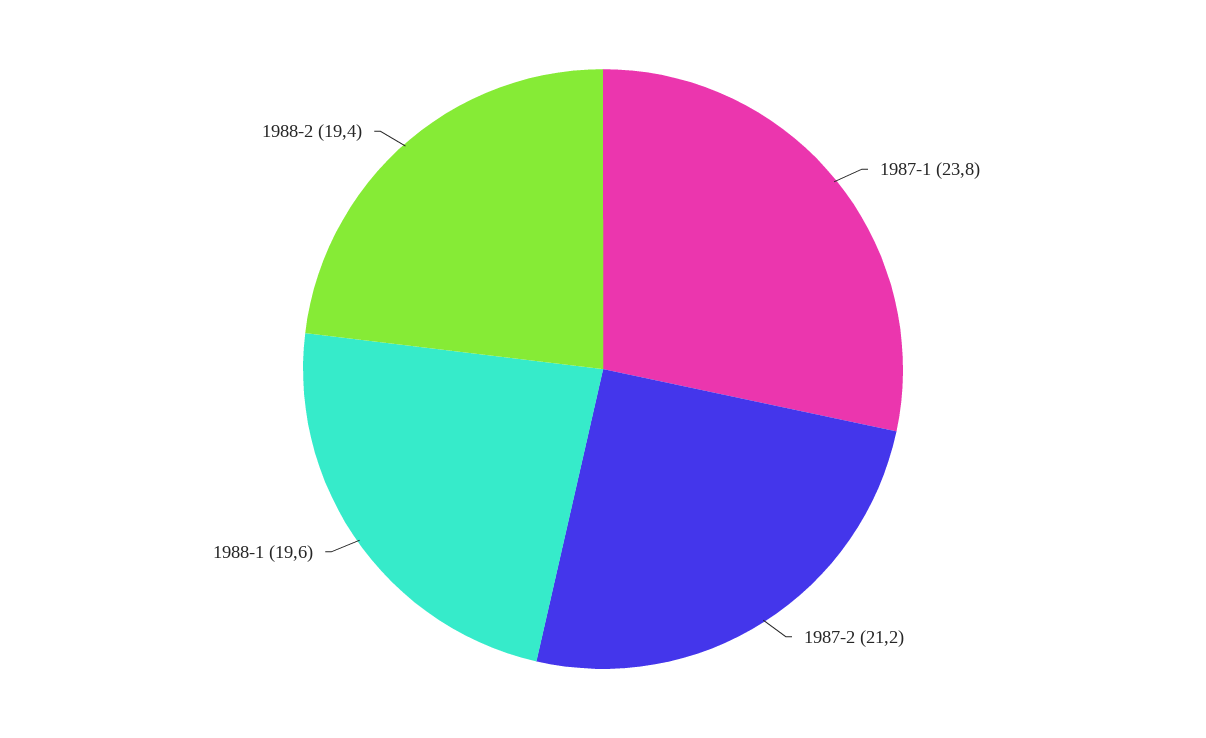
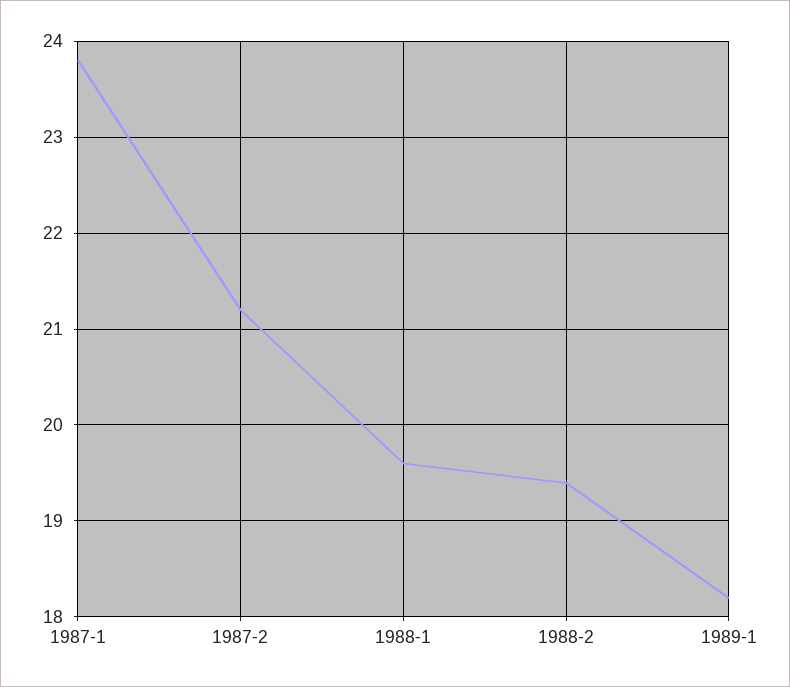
1989-1: none -> 18.2

